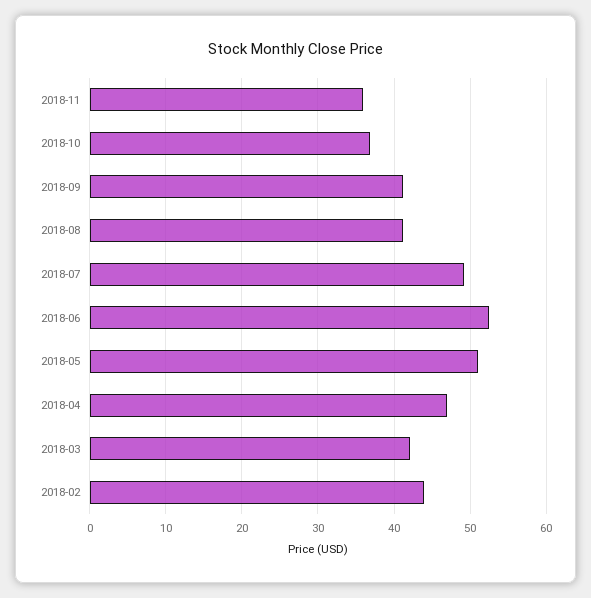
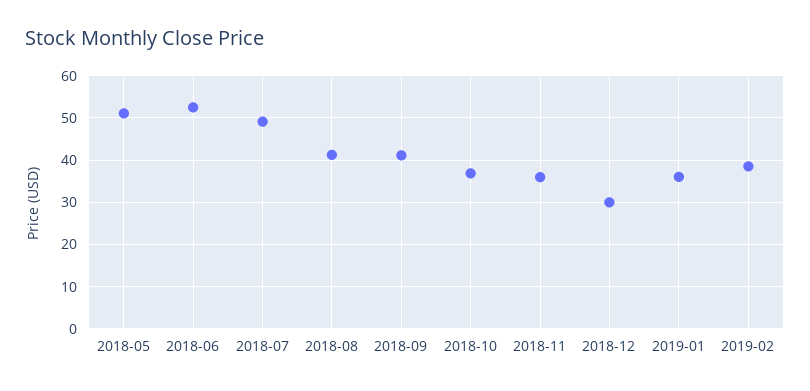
2018-04: 47 -> none
2018-03: 42 -> none
2018-02: 44 -> none
2018-12: none -> 30
2019-01: none -> 36
2019-02: none -> 38

